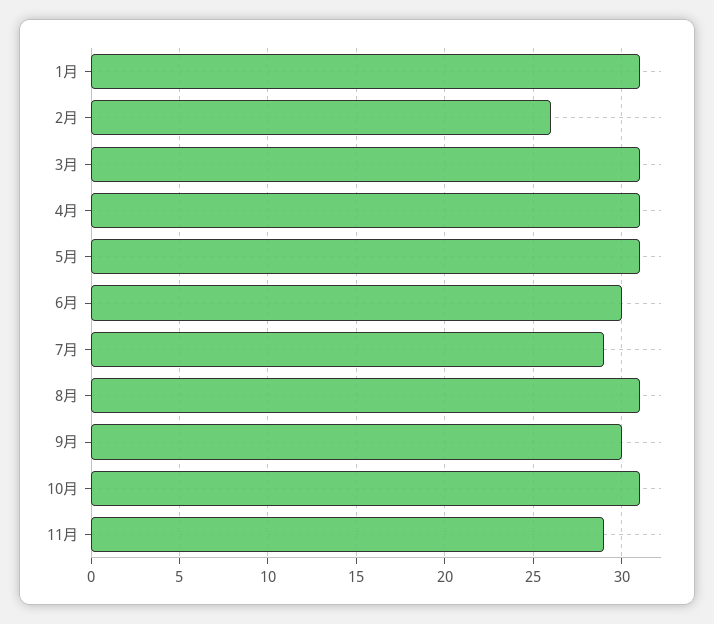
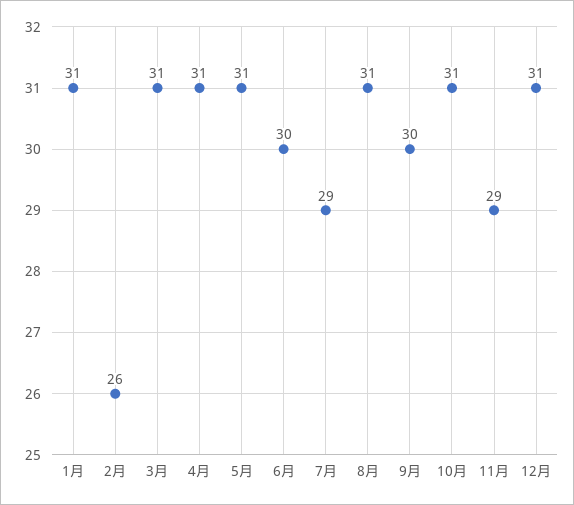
12月: none -> 31

